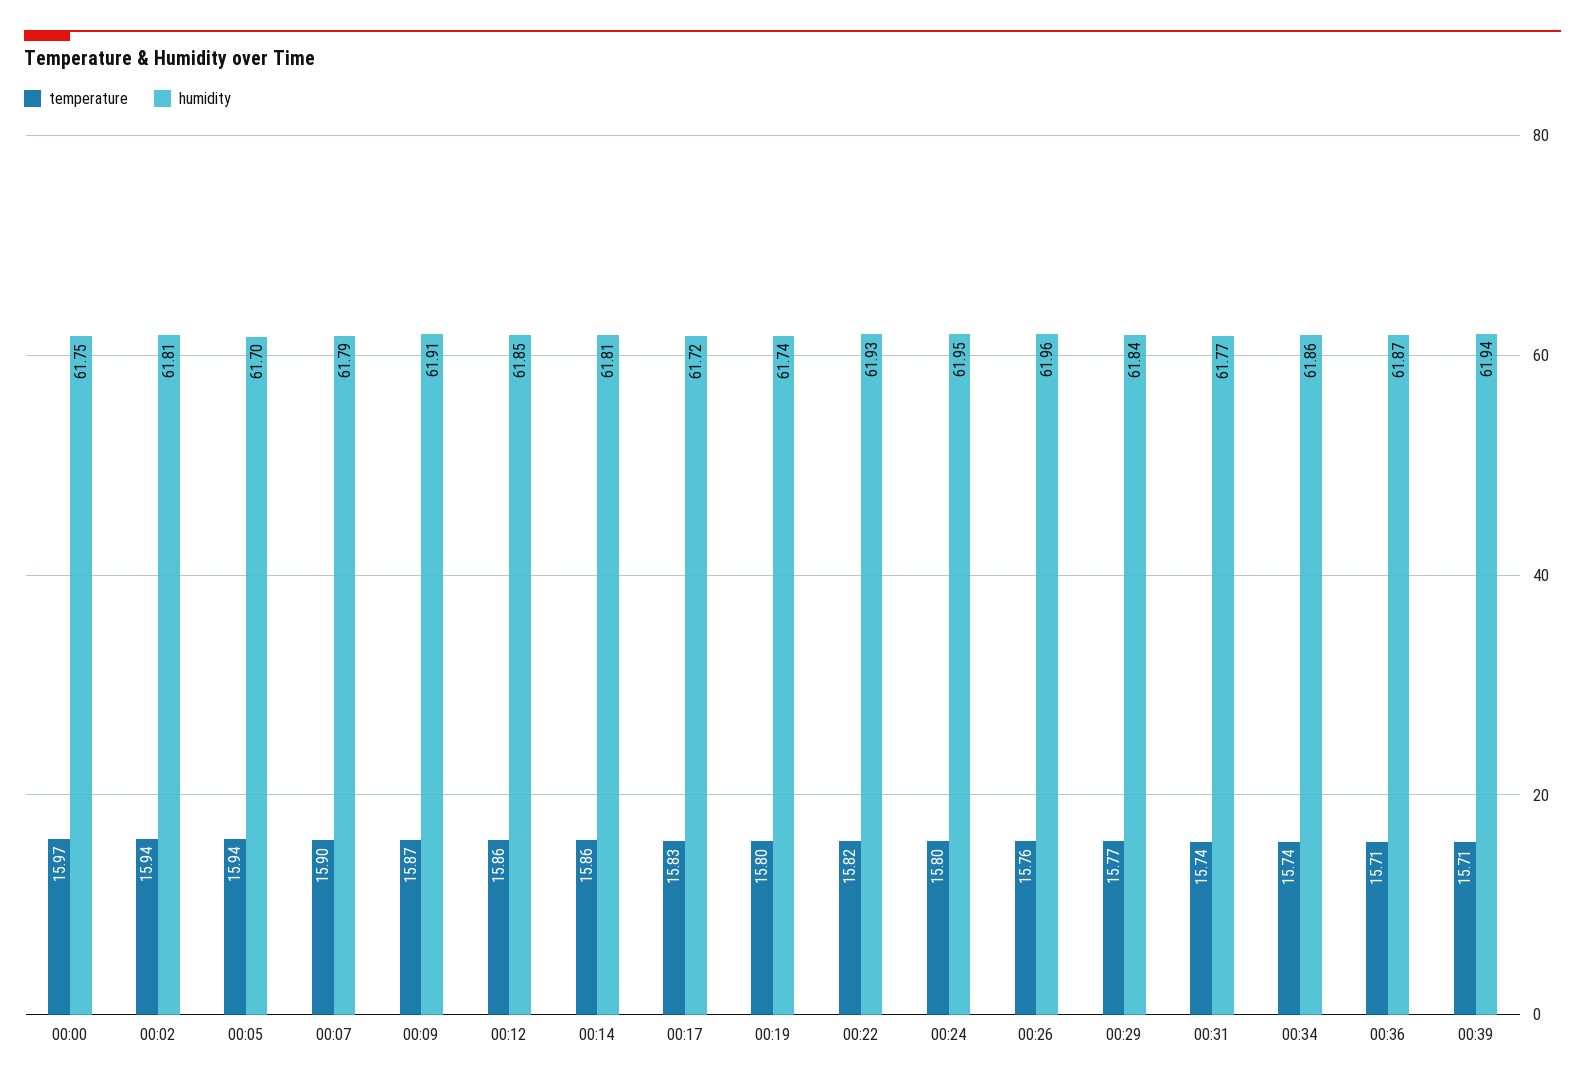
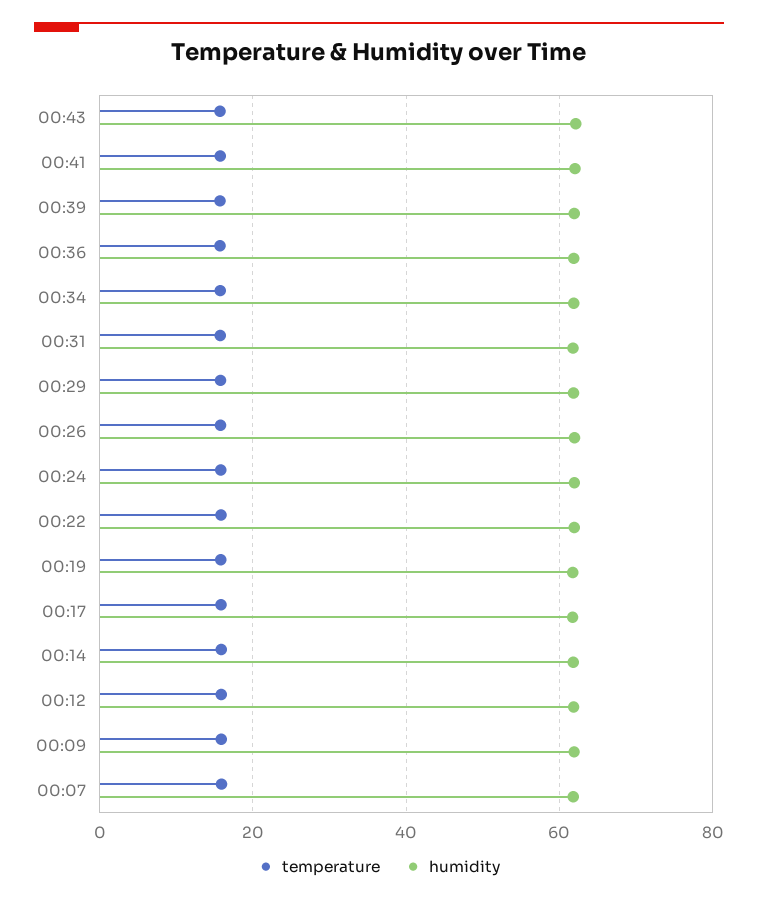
temperature, 00:00: 15.97 -> none
humidity, 00:00: 61.75 -> none
temperature, 00:02: 15.94 -> none
humidity, 00:02: 61.81 -> none
temperature, 00:05: 15.94 -> none
humidity, 00:05: 61.7 -> none
temperature, 00:43: none -> 16
humidity, 00:43: none -> 62
temperature, 00:41: none -> 16
humidity, 00:41: none -> 62

